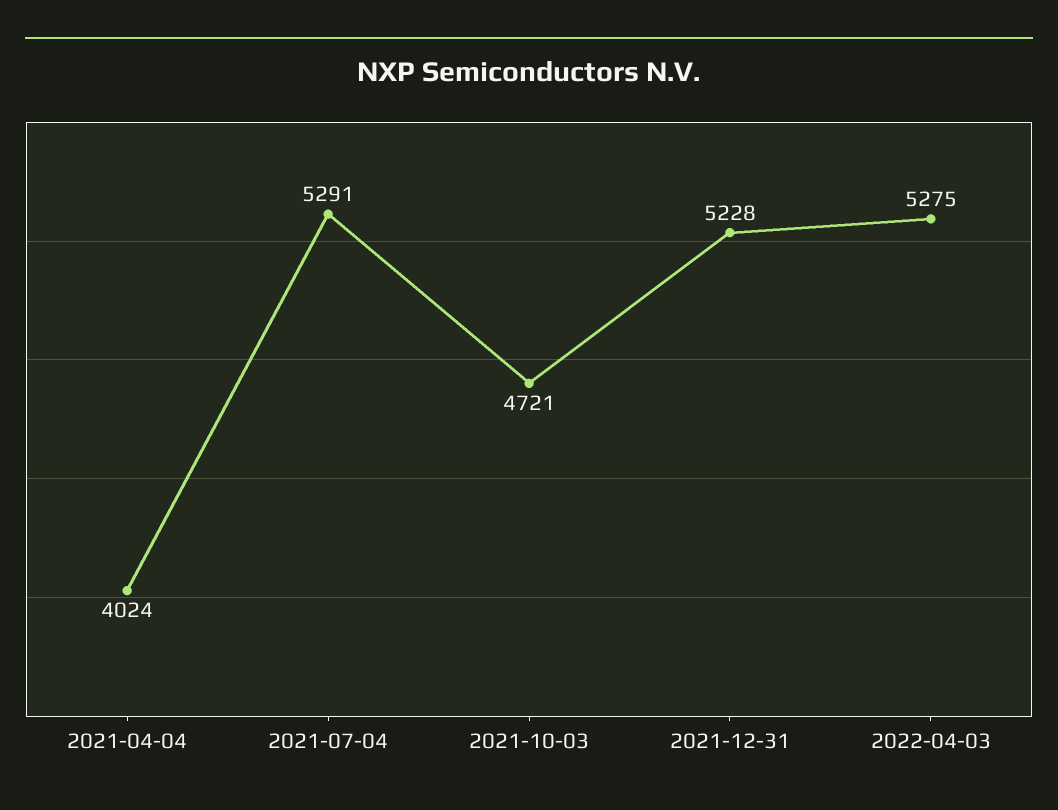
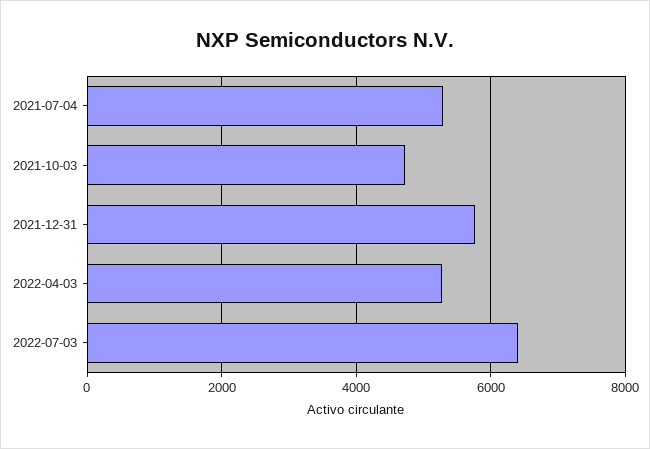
2021-04-04: 4024 -> none
2021-12-31: 5228 -> 5800
2022-07-03: none -> 6400

